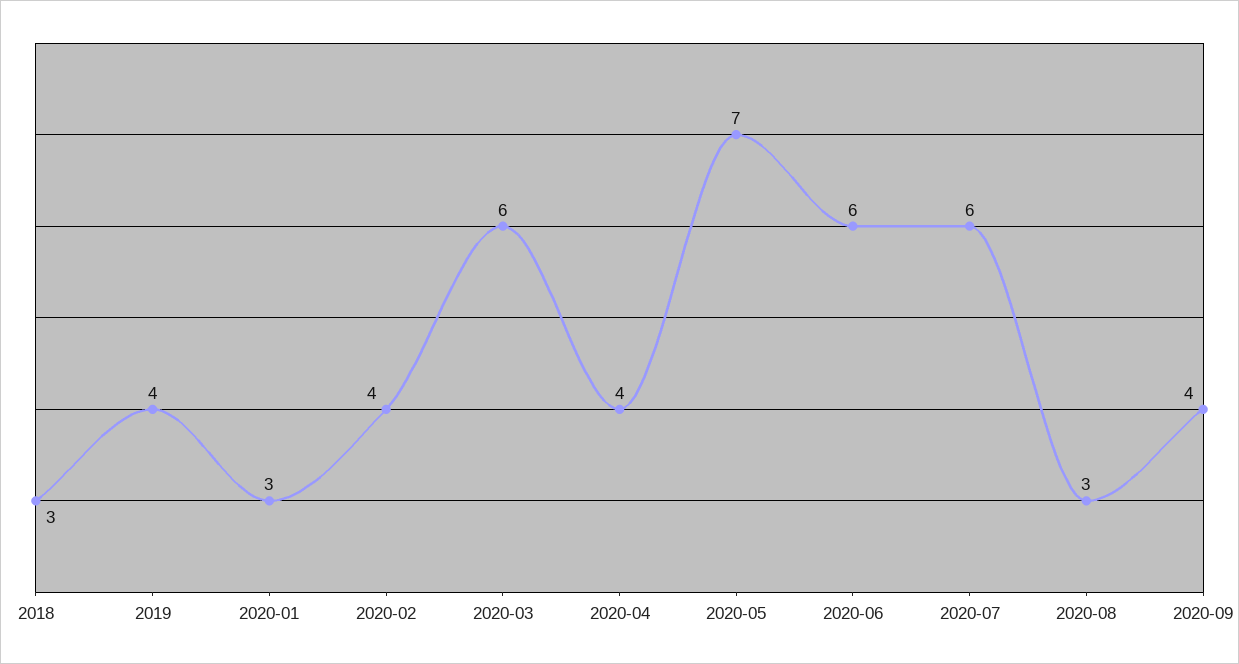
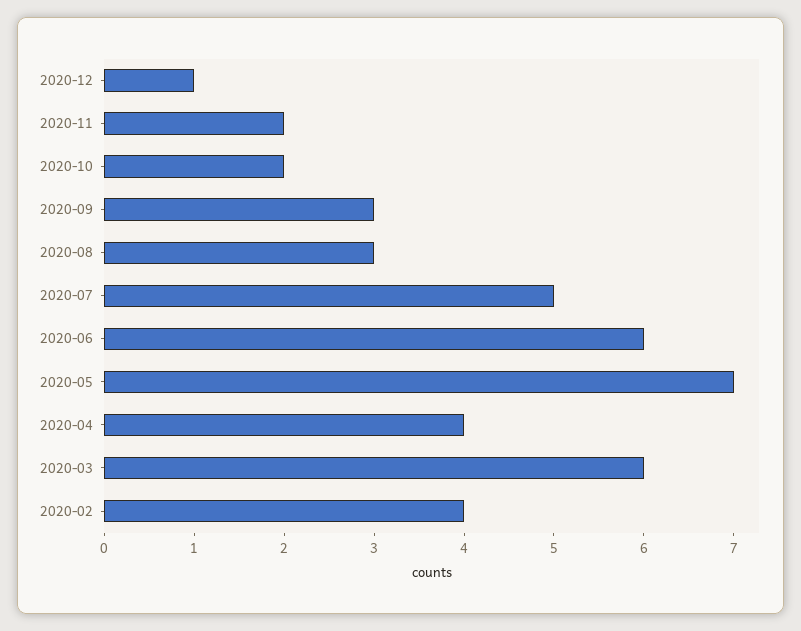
2018: 3 -> none
2019: 4 -> none
2020-01: 3 -> none
2020-07: 6 -> 5
2020-09: 4 -> 3
2020-12: none -> 1
2020-11: none -> 2
2020-10: none -> 2

